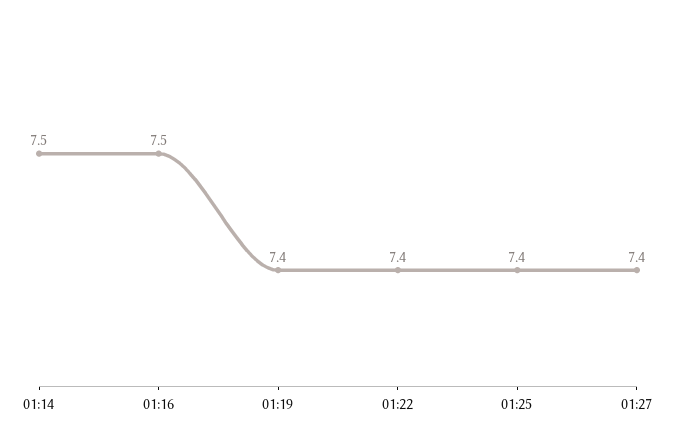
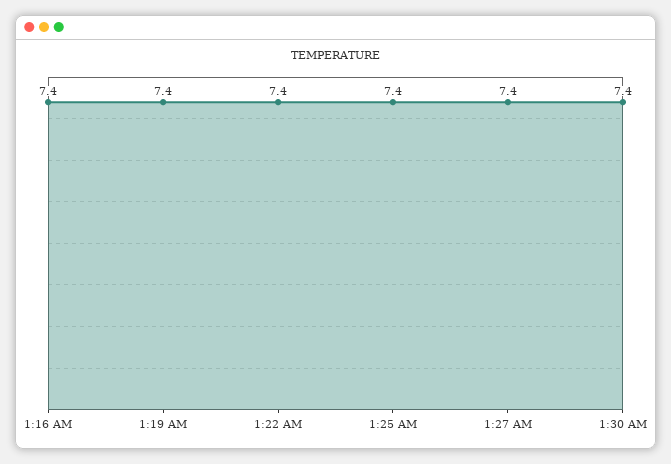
01:14: 7.5 -> none
01:16: 7.5 -> 7.4
1:30 AM: none -> 7.4

